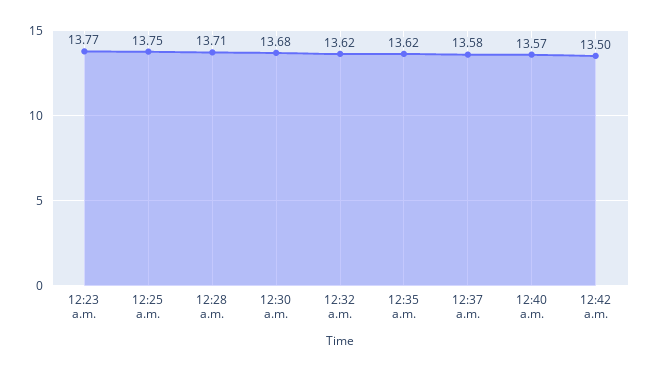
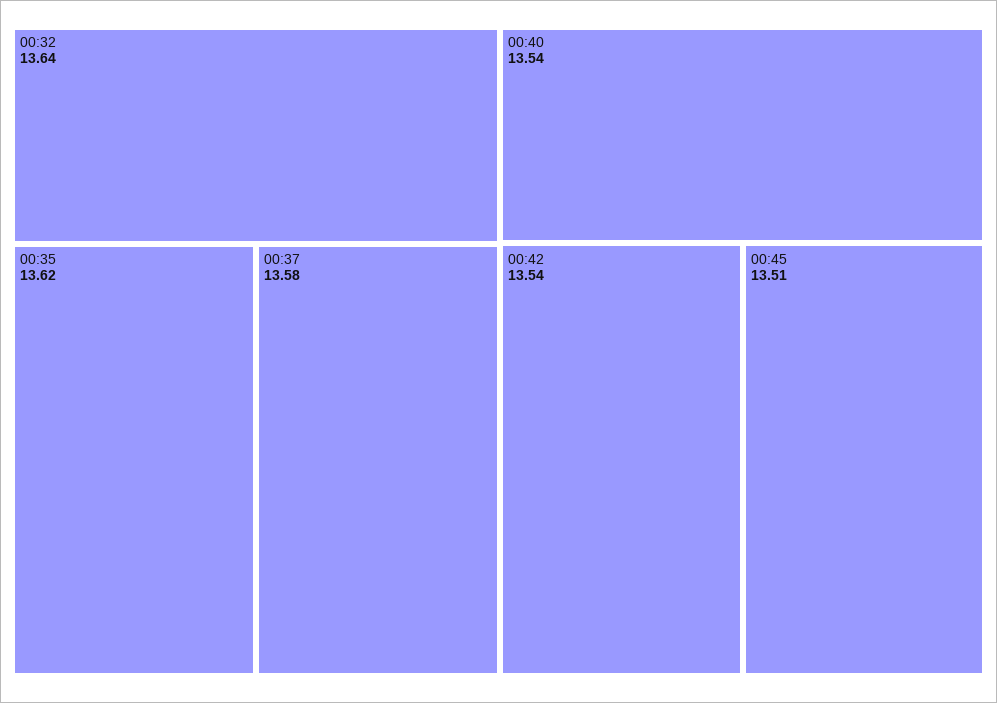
12:23 a.m.: 13.77 -> none
12:25 a.m.: 13.75 -> none
12:28 a.m.: 13.71 -> none
12:30 a.m.: 13.68 -> none
12:32 a.m.: 13.62 -> 13.64
12:40 a.m.: 13.57 -> 13.54
12:42 a.m.: 13.5 -> 13.54
00:45: none -> 13.51

